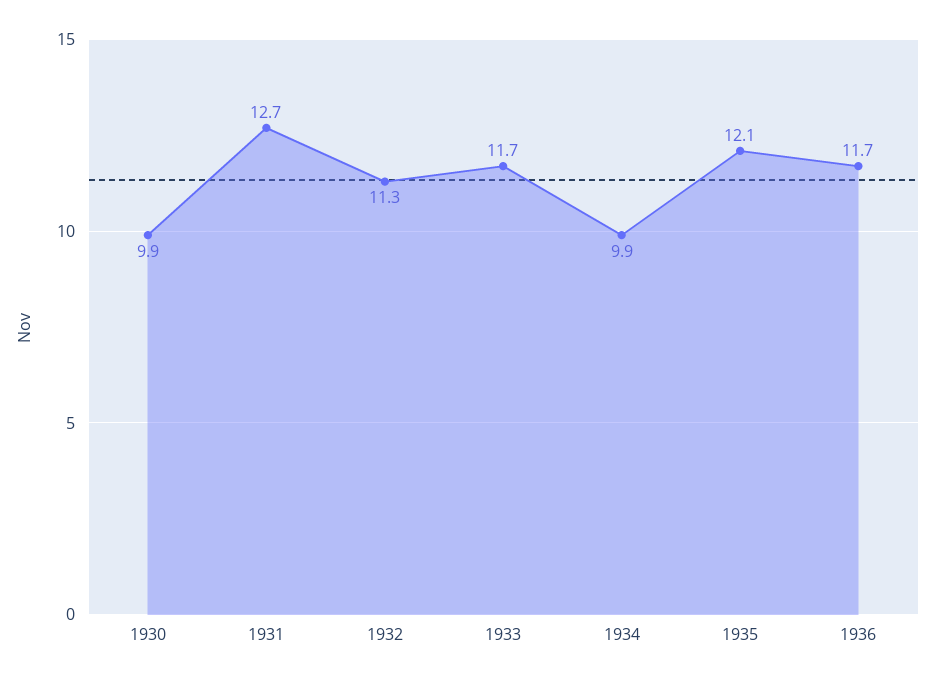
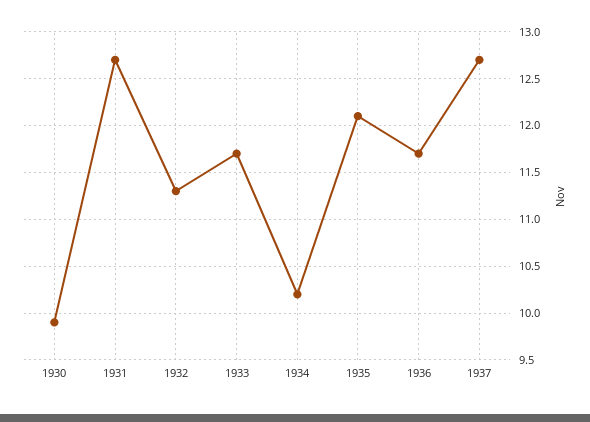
1934: 9.9 -> 10.2
1937: none -> 12.7

